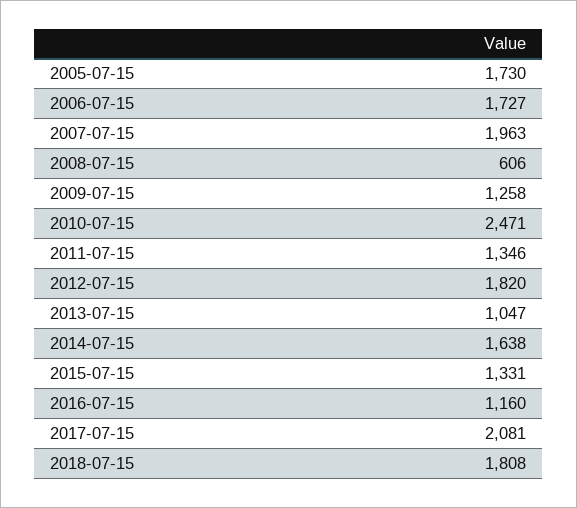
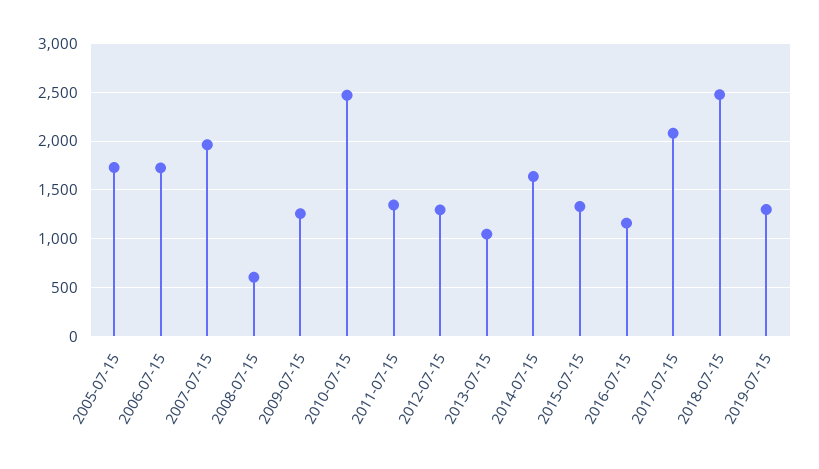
2012-07-15: 1820 -> 1300
2018-07-15: 1808 -> 2500
2019-07-15: none -> 1300

